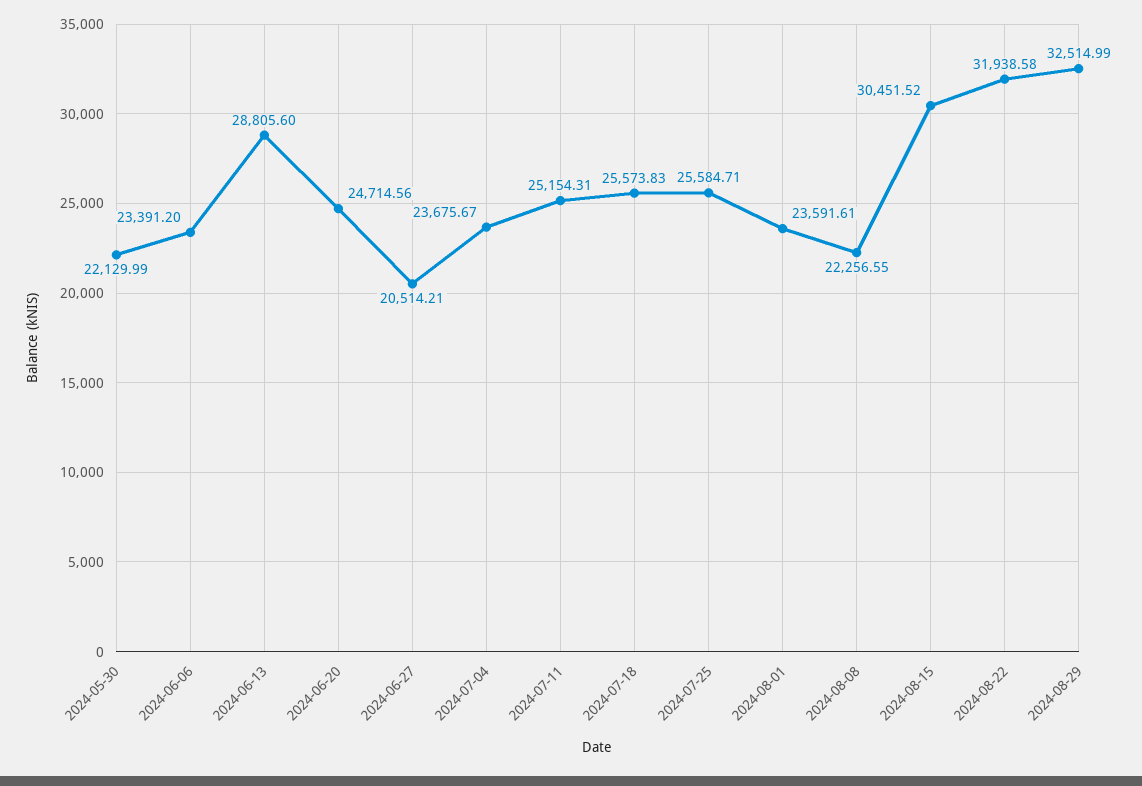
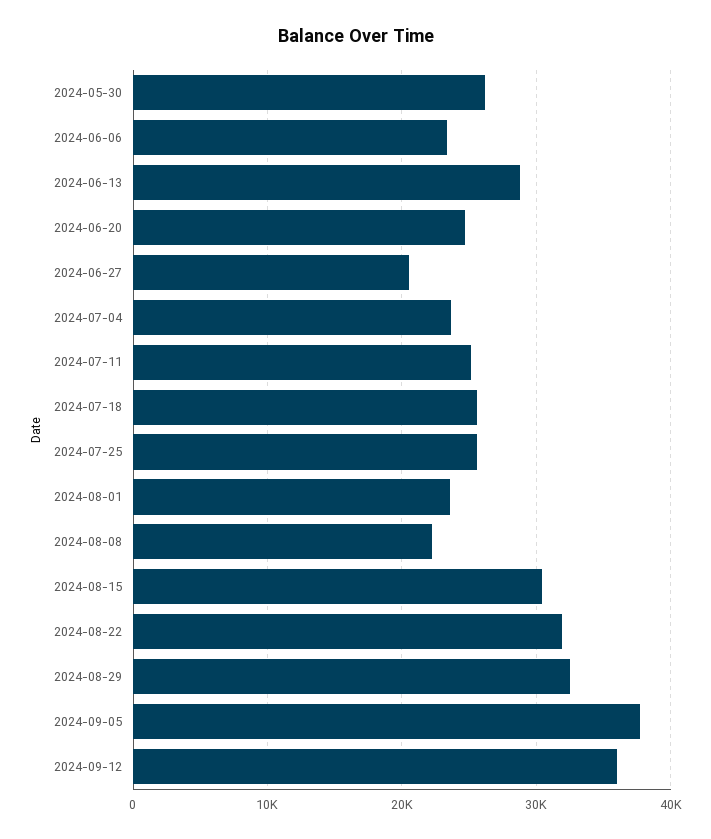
2024-05-30: 22129.99 -> 26000
2024-09-05: none -> 38000
2024-09-12: none -> 36000

